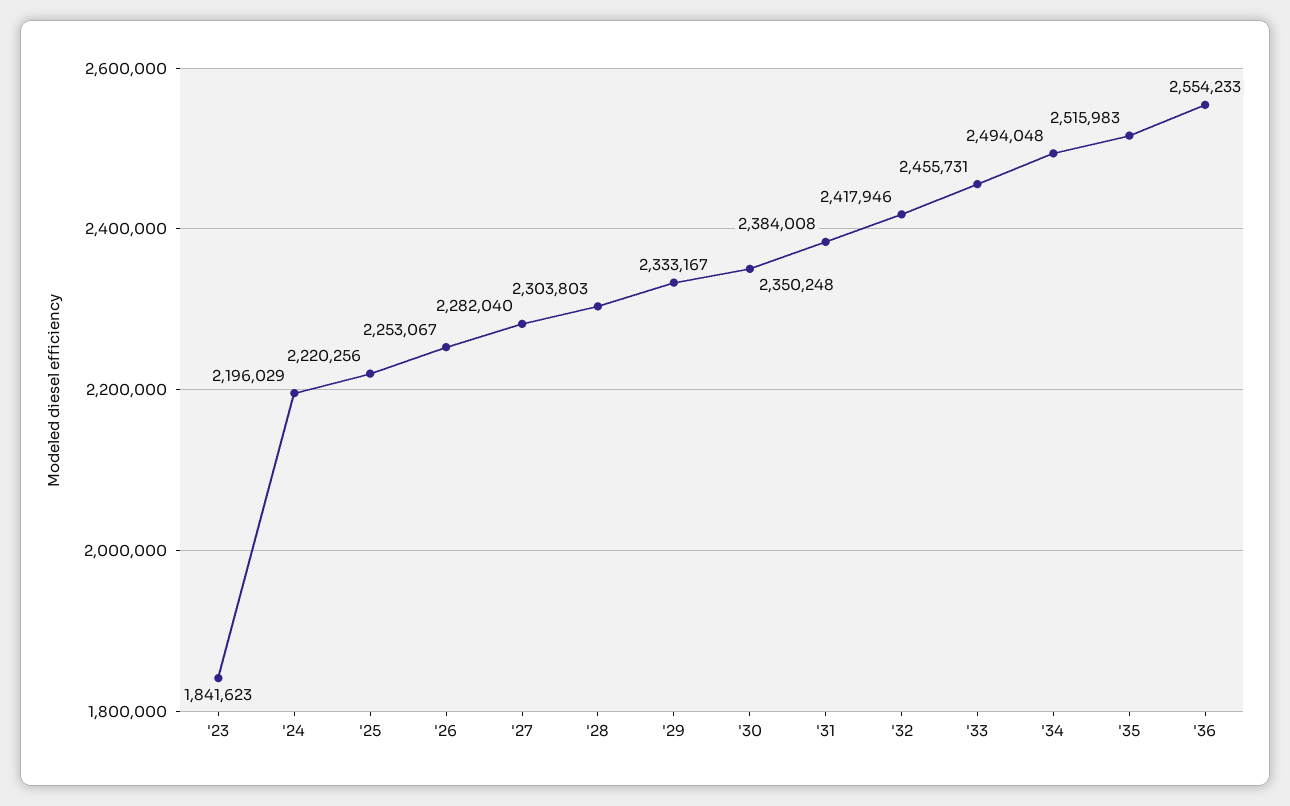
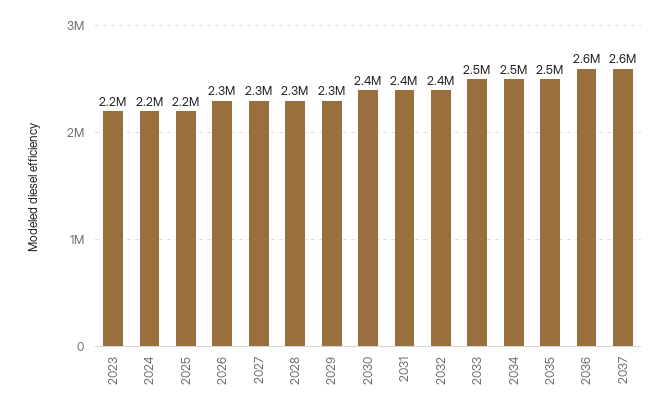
'23: 1841623 -> 2200000
2037: none -> 2600000

